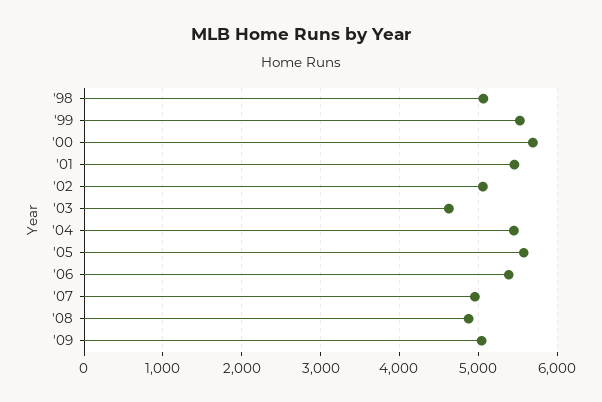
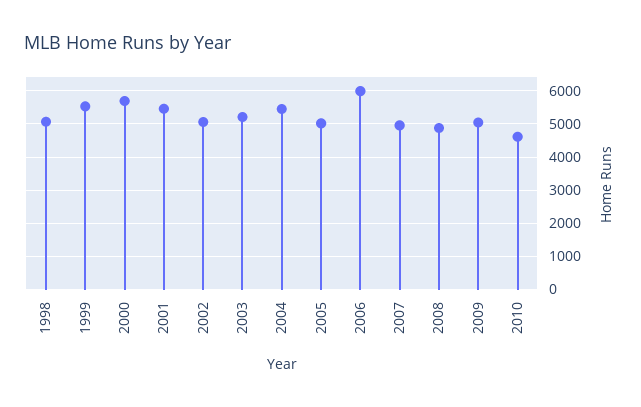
'03: 4600 -> 5200
'05: 5600 -> 5000
'06: 5400 -> 6000
2010: none -> 4600

